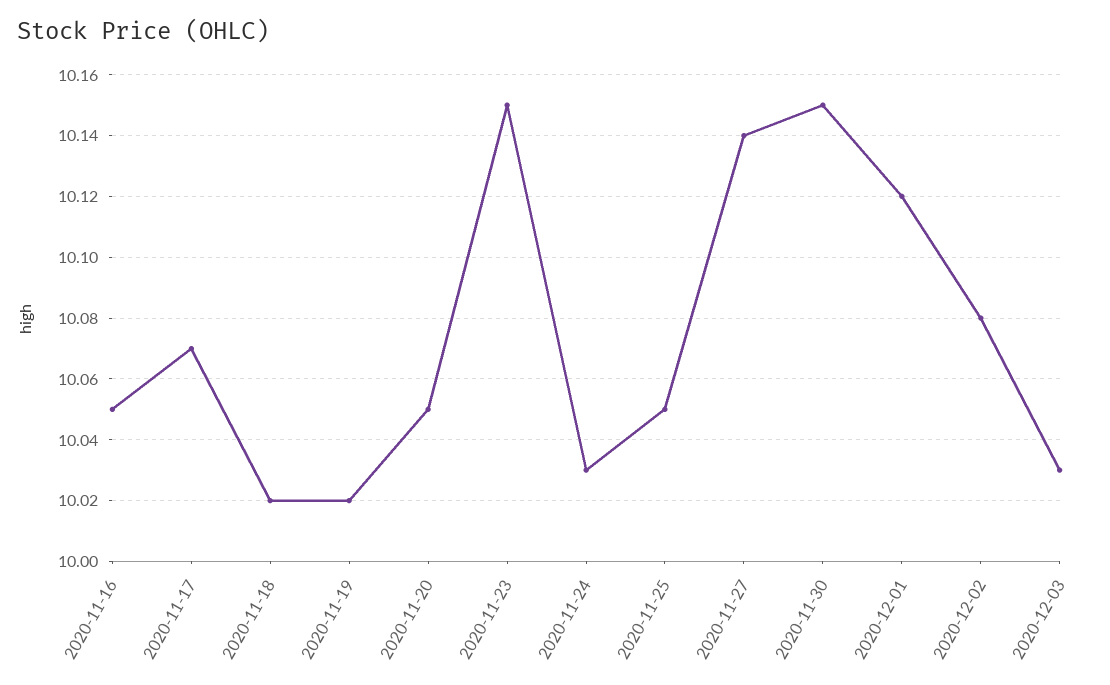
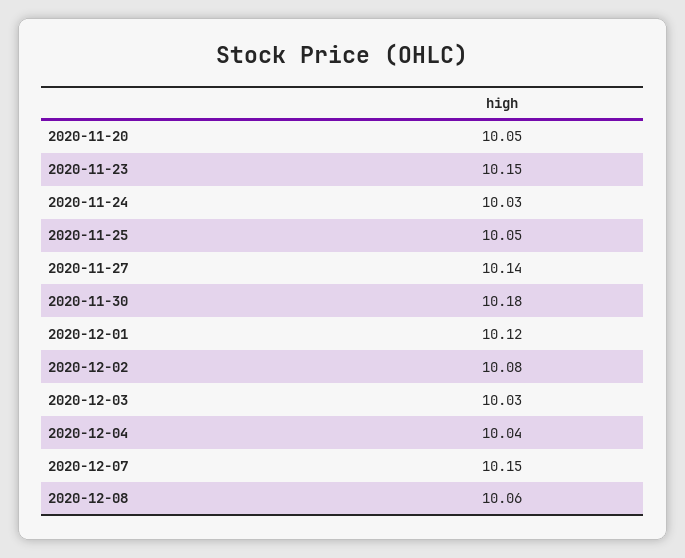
2020-11-16: 10.05 -> none
2020-11-17: 10.07 -> none
2020-11-18: 10.02 -> none
2020-11-19: 10.02 -> none
2020-11-30: 10.15 -> 10.18
2020-12-04: none -> 10.04
2020-12-07: none -> 10.15
2020-12-08: none -> 10.06

